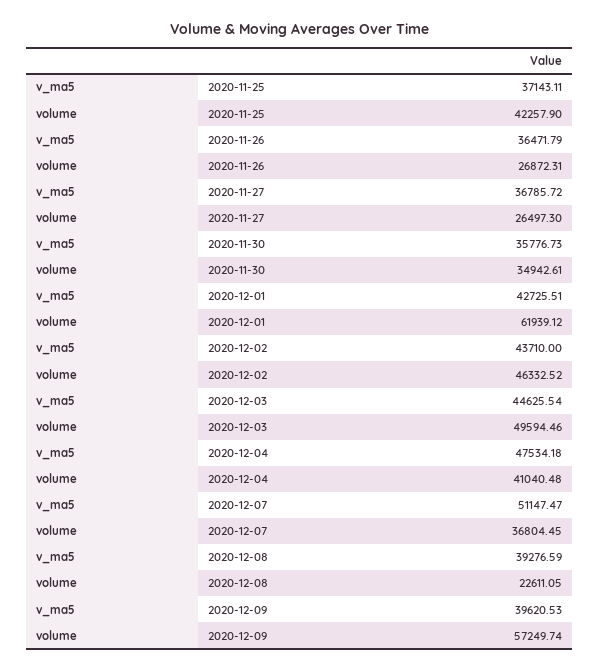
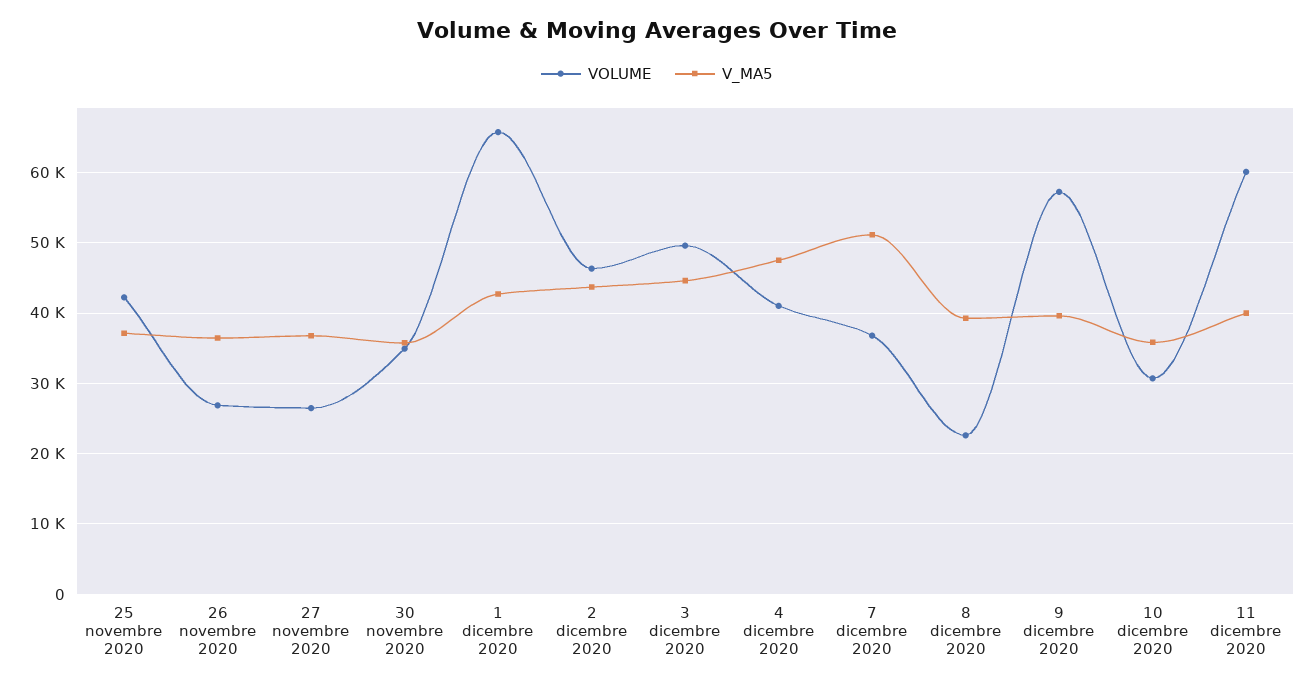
volume, 2020-12-01: 61939.12 -> 66000
volume, 10 dicembre 2020: none -> 31000
v_ma5, 10 dicembre 2020: none -> 36000
volume, 11 dicembre 2020: none -> 60000
v_ma5, 11 dicembre 2020: none -> 40000

